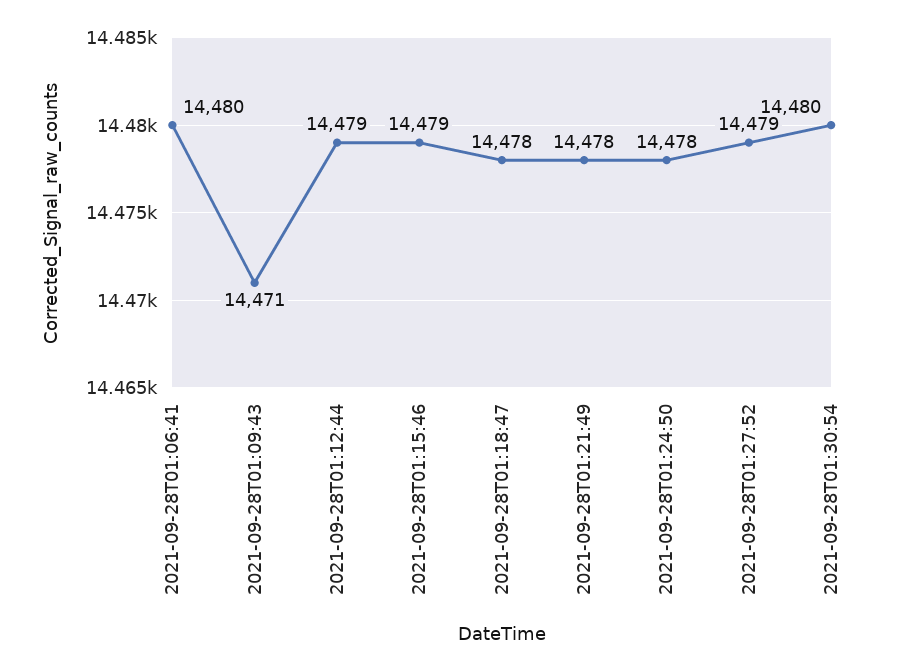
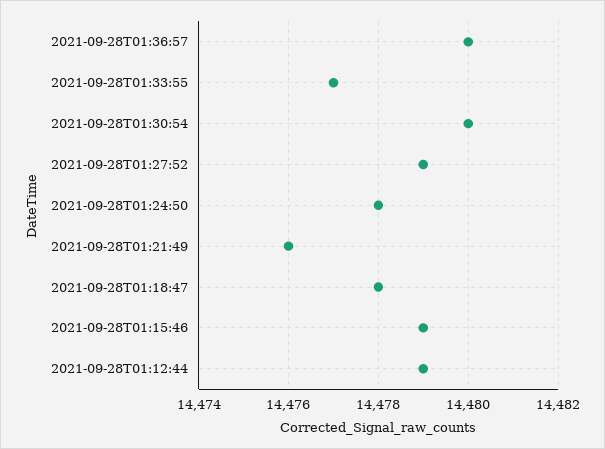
2021-09-28T01:06:41: 14480 -> none
2021-09-28T01:09:43: 14471 -> none
2021-09-28T01:21:49: 14478 -> 14476
2021-09-28T01:36:57: none -> 14480
2021-09-28T01:33:55: none -> 14477

